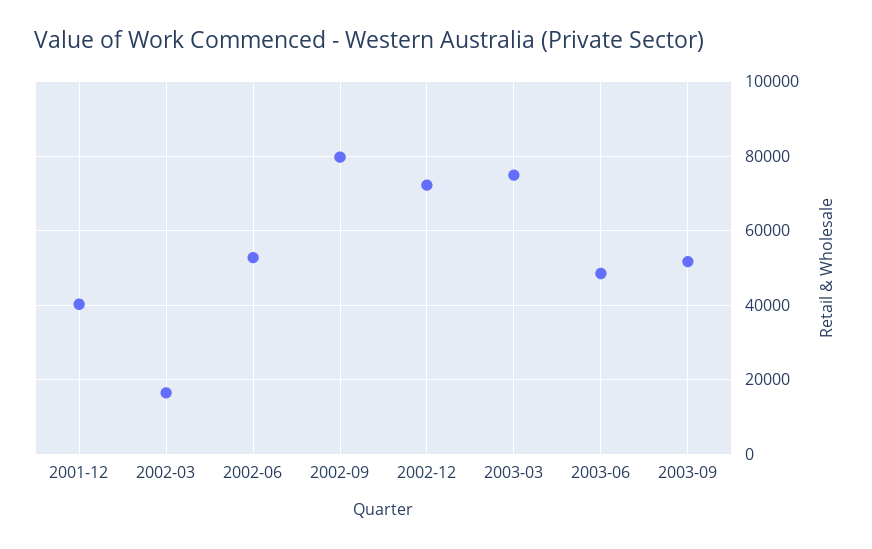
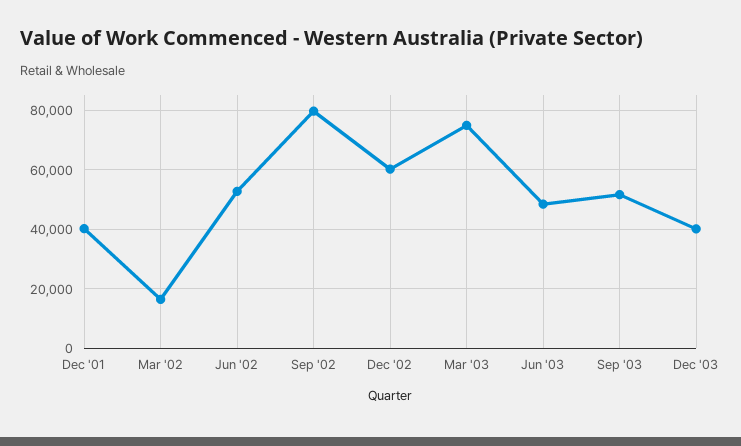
2002-12: 72000 -> 60000
Dec '03: none -> 40000

